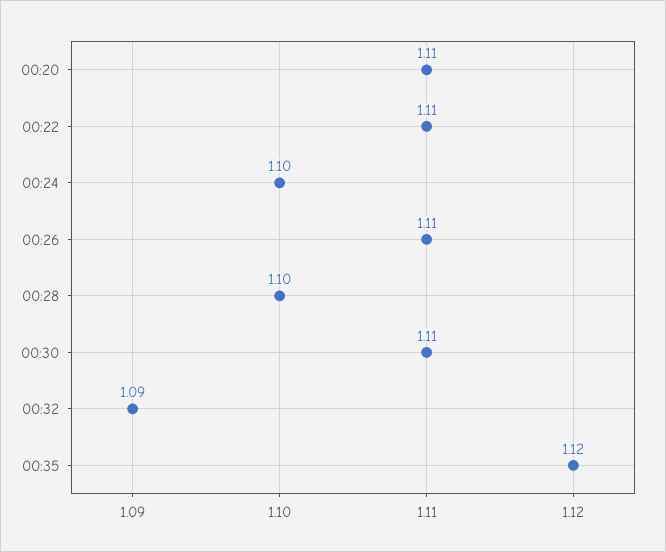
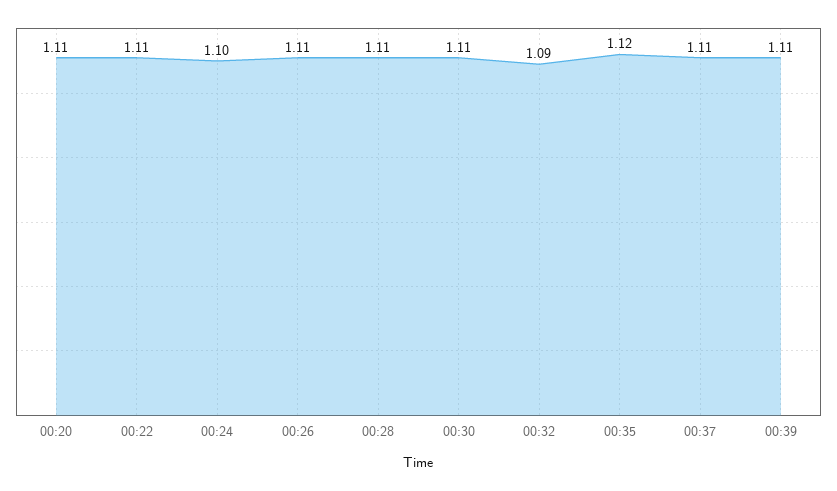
00:28: 1.1 -> 1.11
00:37: none -> 1.11
00:39: none -> 1.11

